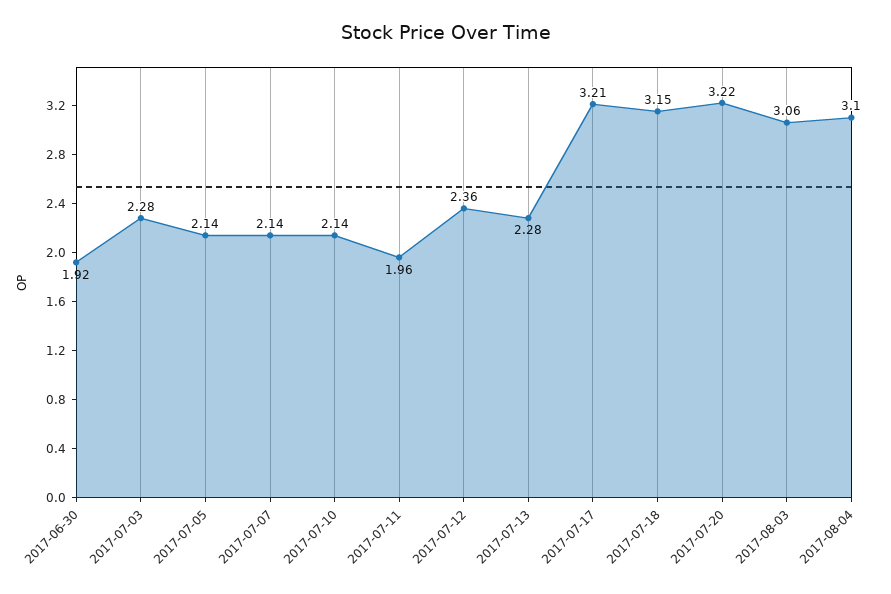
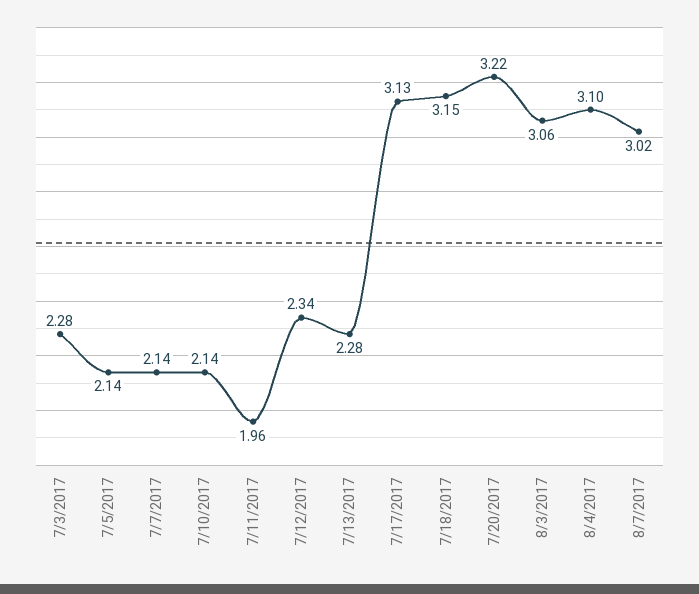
2017-06-30: 1.92 -> none
2017-07-12: 2.36 -> 2.34
2017-07-17: 3.21 -> 3.13
8/7/2017: none -> 3.02

